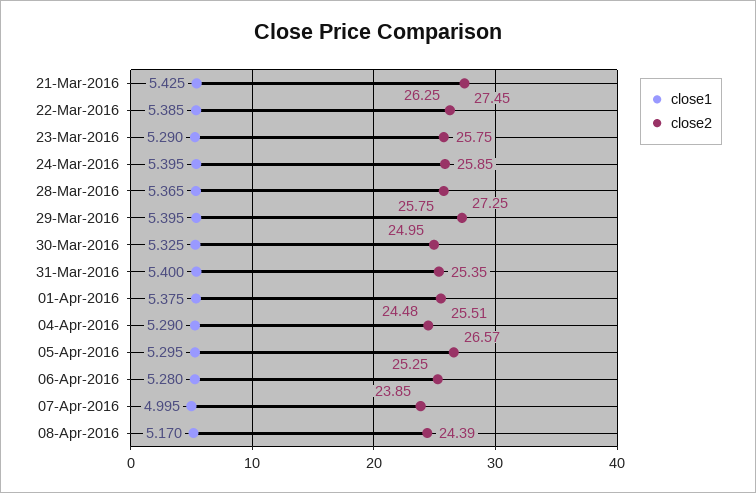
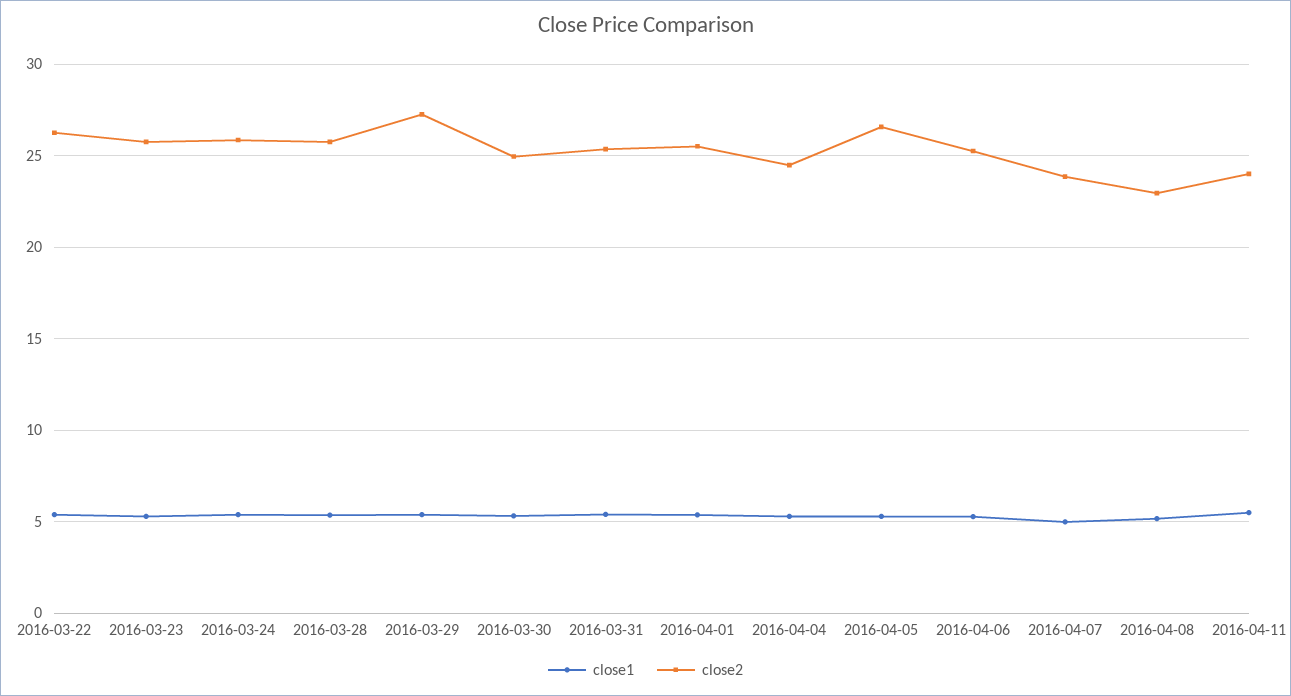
close1, 21-Mar-2016: 5.425 -> none
close2, 21-Mar-2016: 27.45 -> none
close2, 08-Apr-2016: 24.39 -> 23
close1, 2016-04-11: none -> 5.5
close2, 2016-04-11: none -> 24

